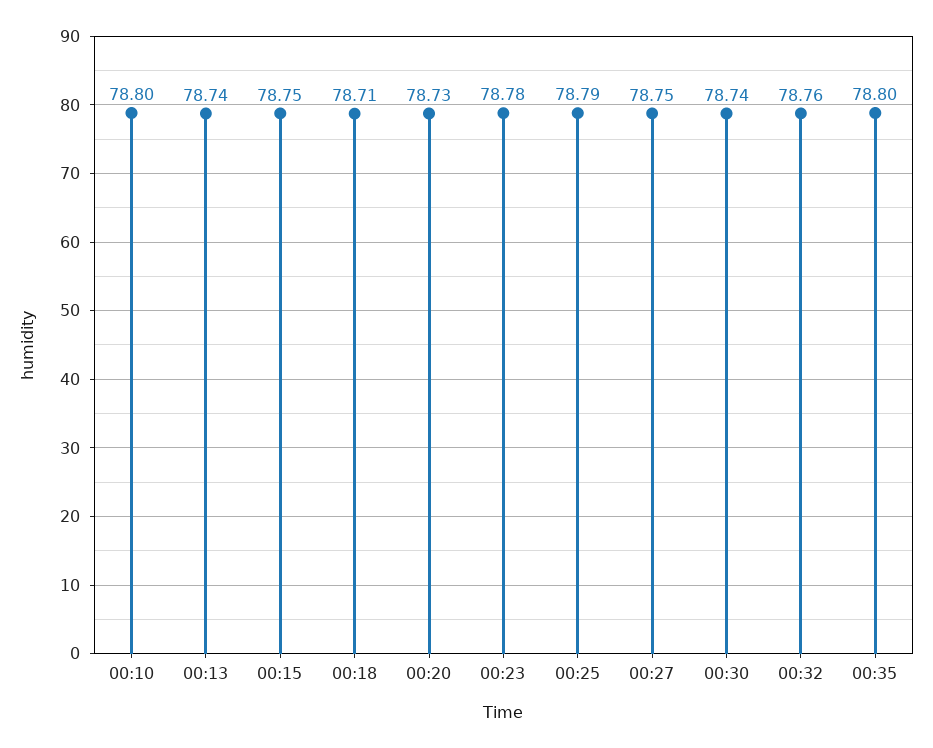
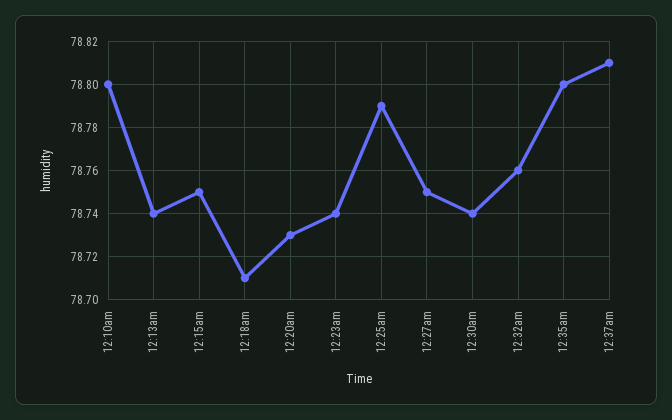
00:23: 78.78 -> 78.74
12:37am: none -> 78.81

